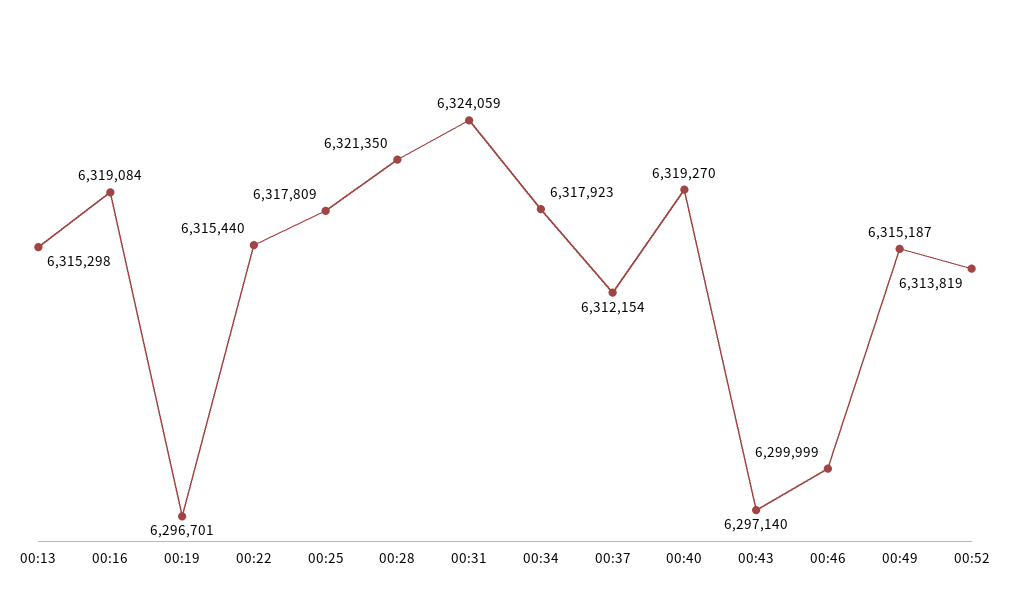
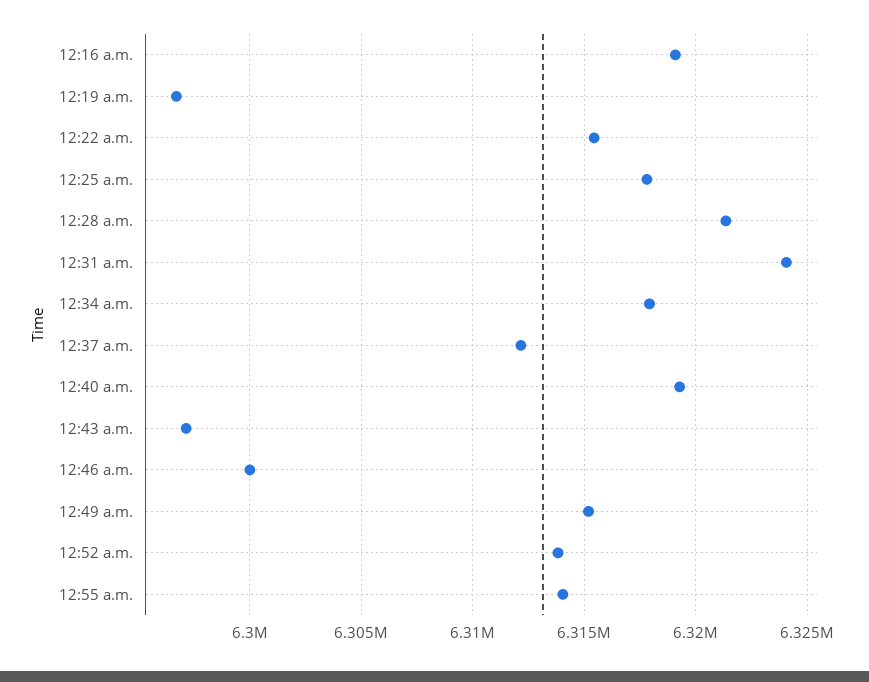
00:13: 6315298 -> none
12:55 a.m.: none -> 6314000

